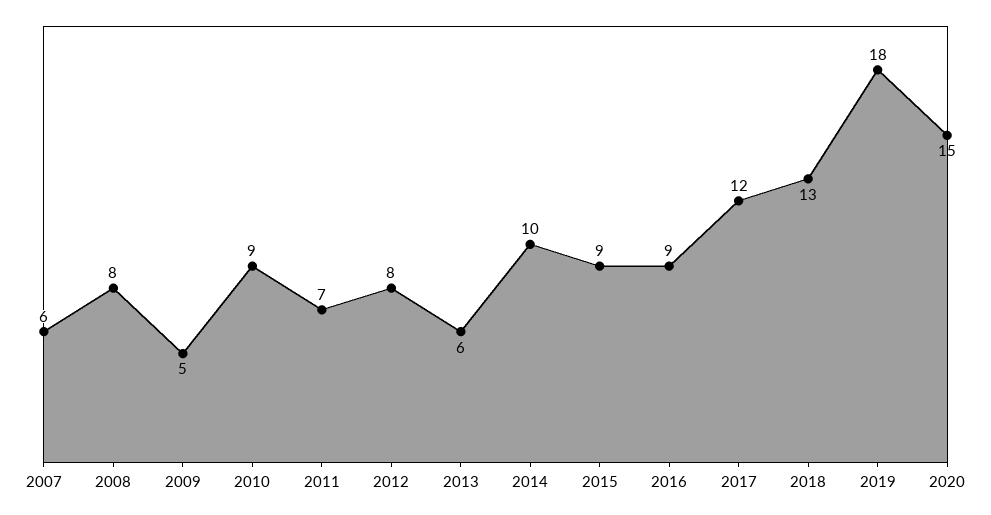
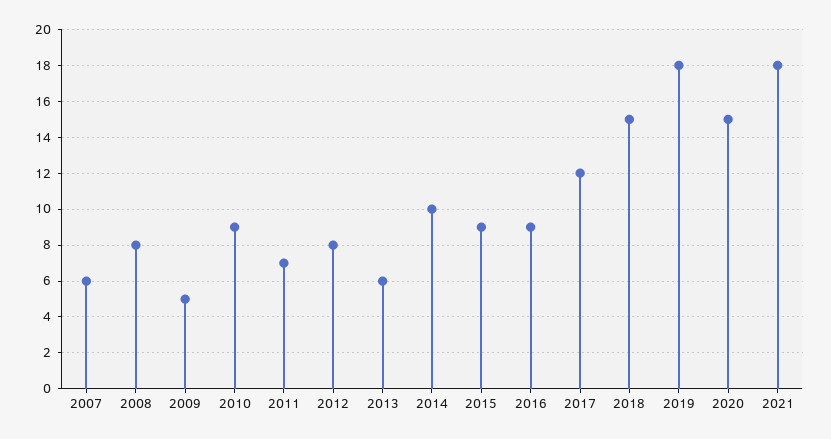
2018: 13 -> 15
2021: none -> 18

